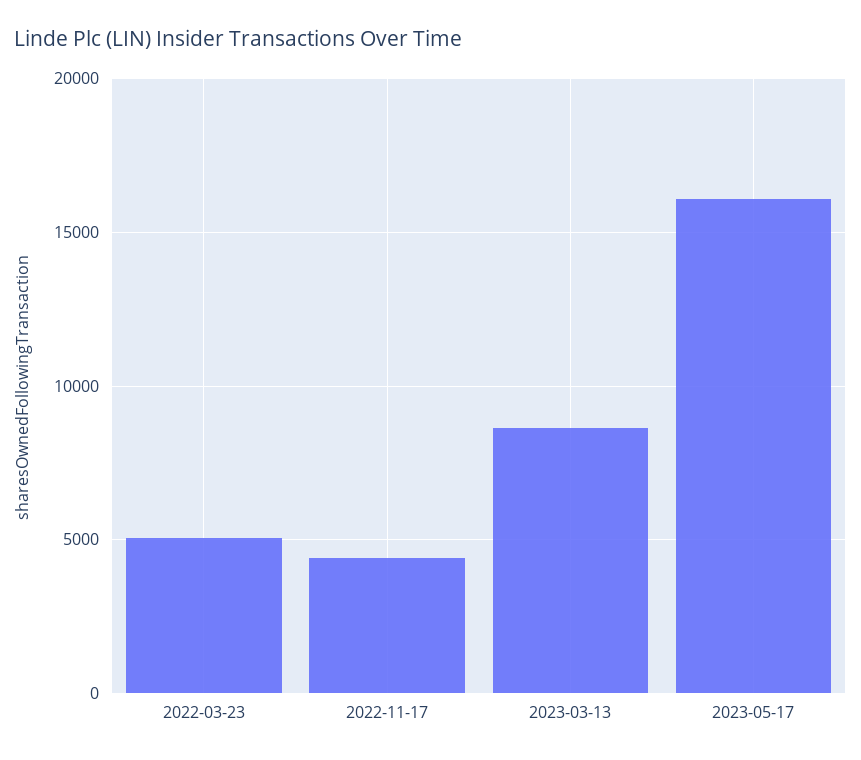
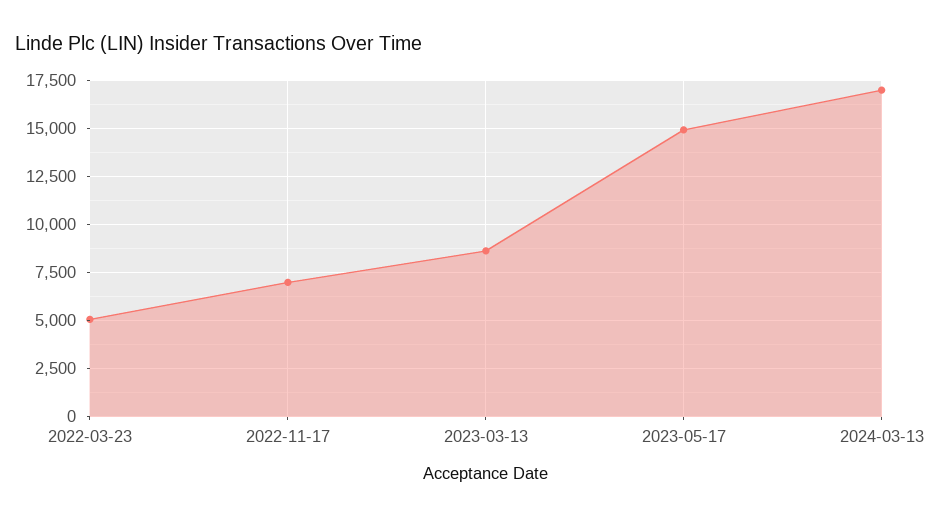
2022-11-17: 4500 -> 7000
2023-05-17: 16000 -> 15000
2024-03-13: none -> 17000

